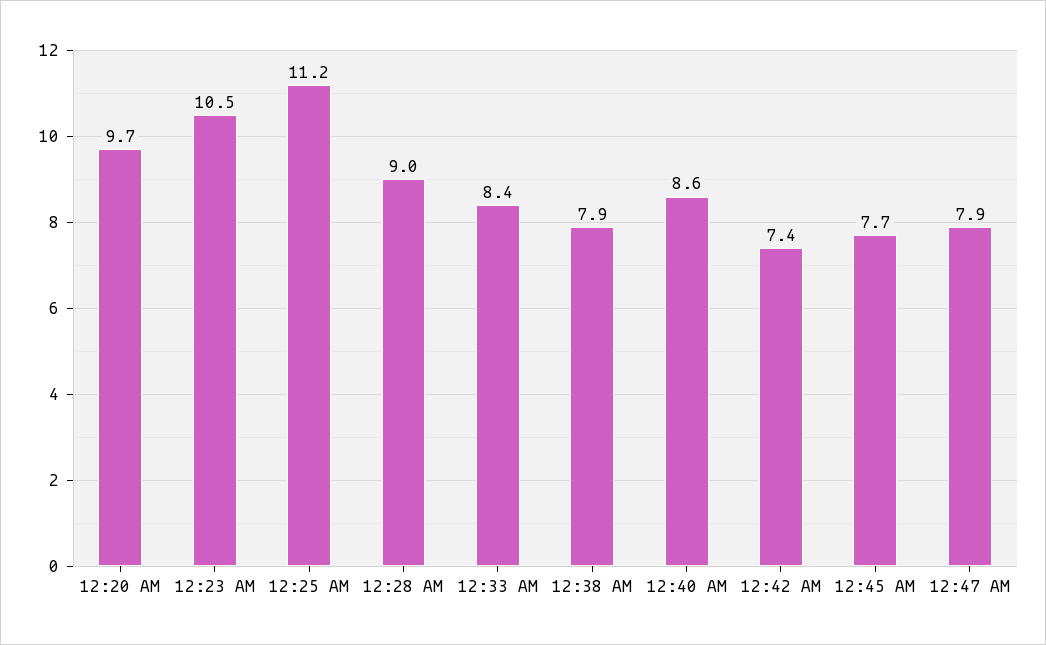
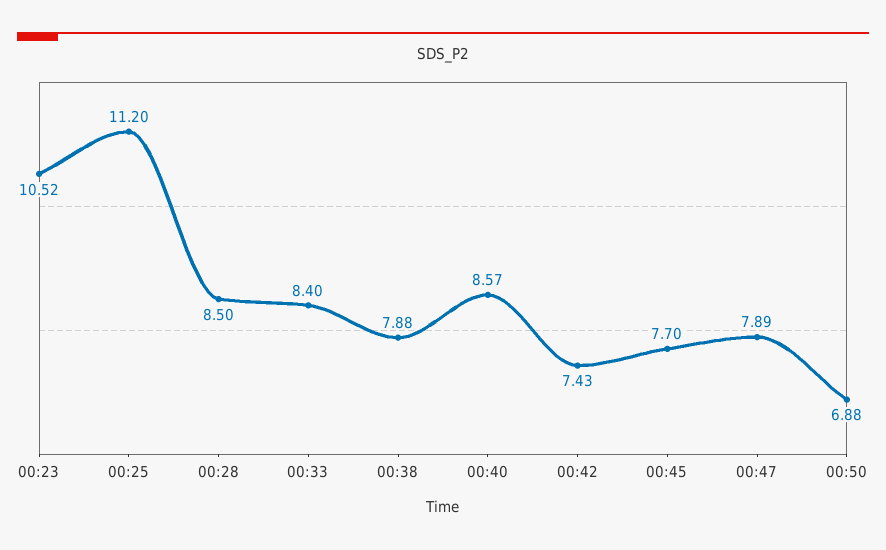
12:20 AM: 9.7 -> none
12:28 AM: 9 -> 8.5
00:50: none -> 6.88

